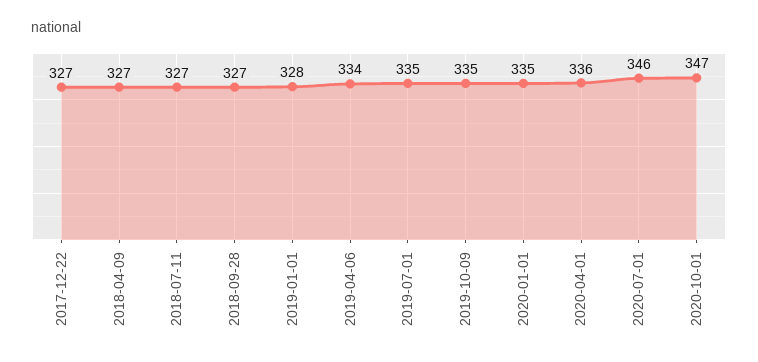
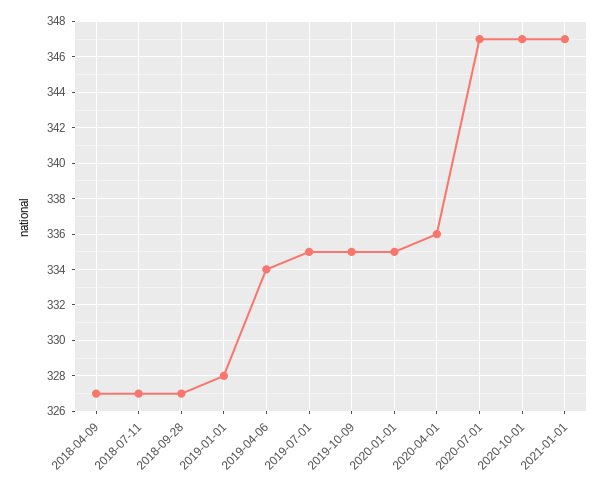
2017-12-22: 327 -> none
2020-07-01: 346 -> 347
2021-01-01: none -> 347

